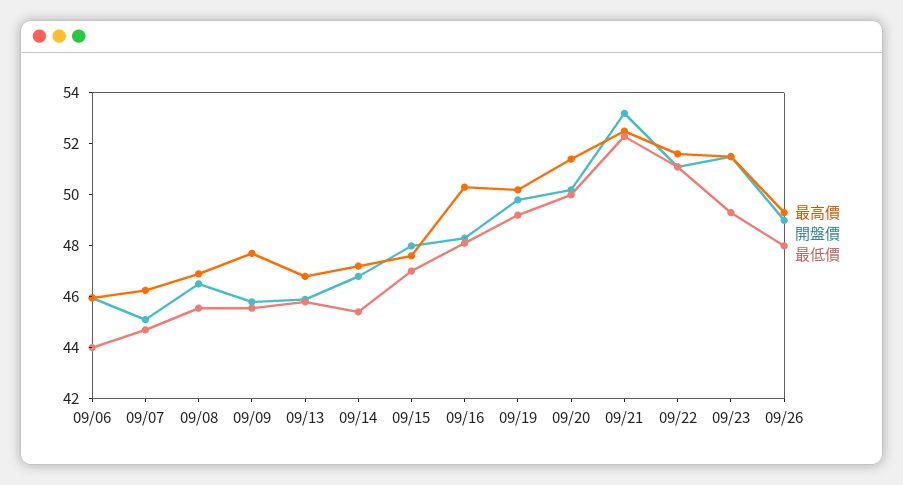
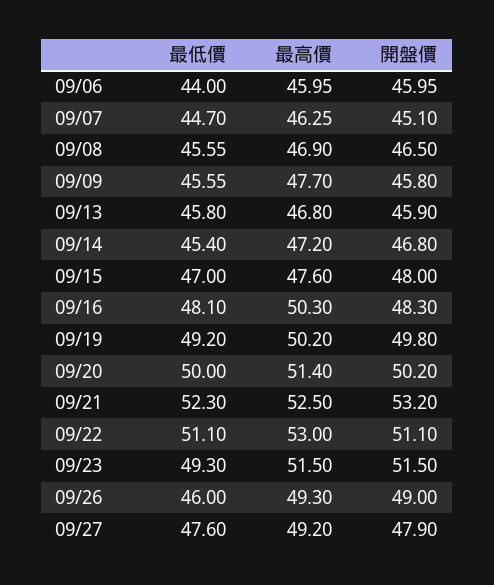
最高價, 09/22: 51.5 -> 53
最低價, 09/26: 48 -> 46
最低價, 09/27: none -> 47.6
最高價, 09/27: none -> 49.2
開盤價, 09/27: none -> 47.9

